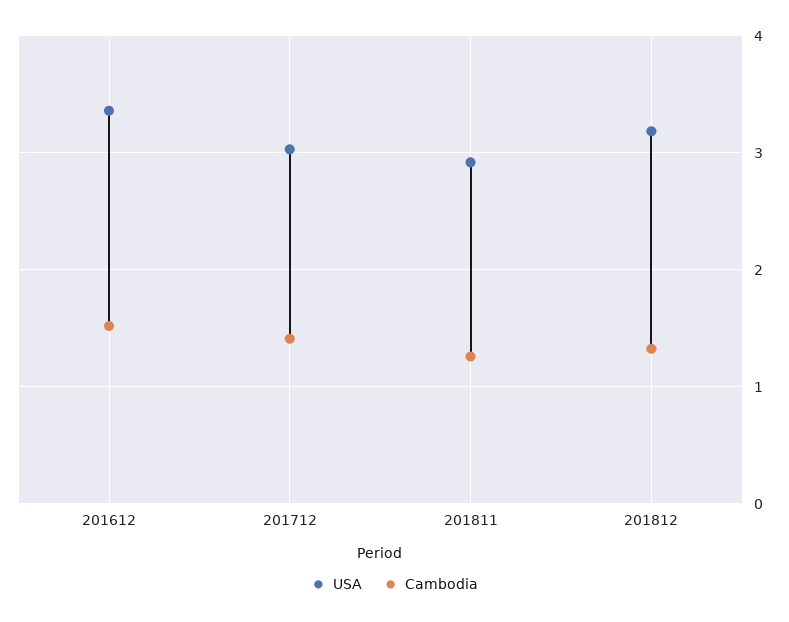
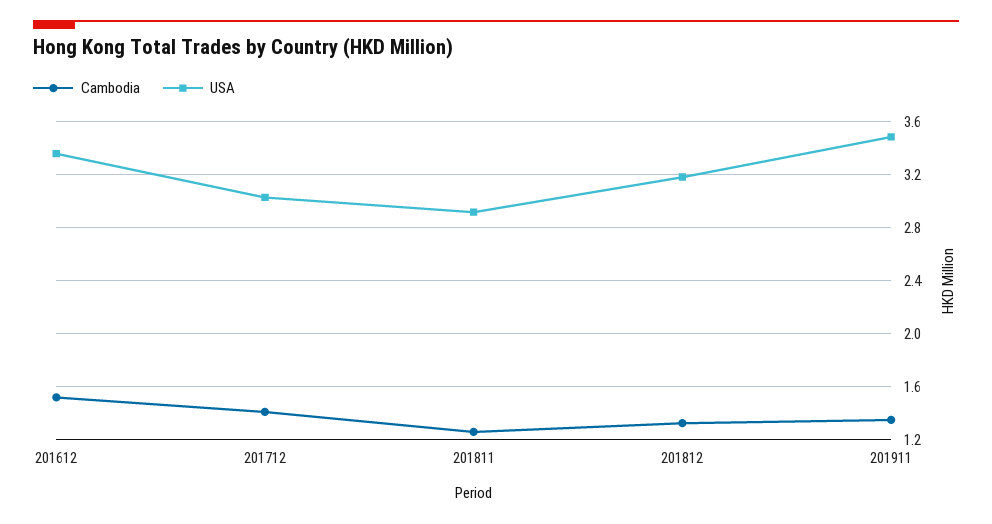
Cambodia, 201911: none -> 1.35
USA, 201911: none -> 3.5

